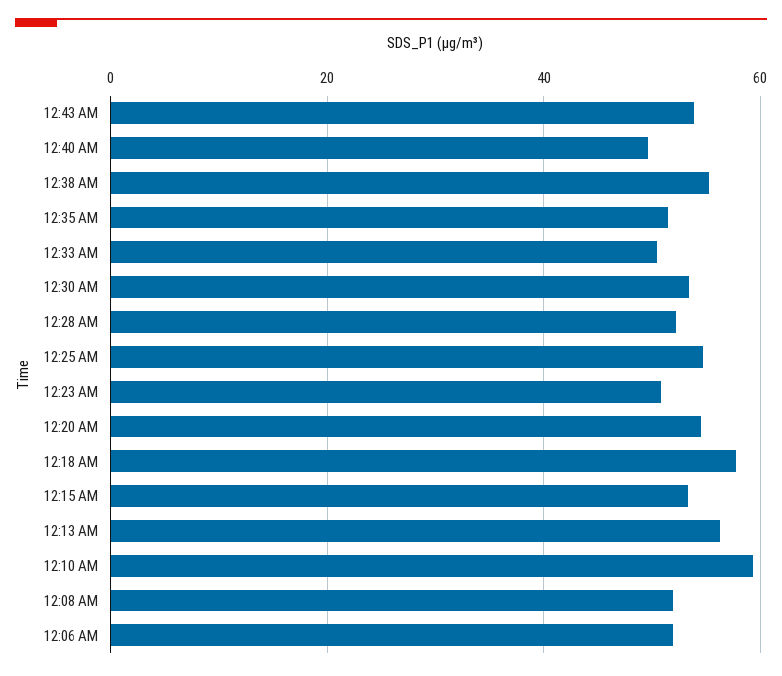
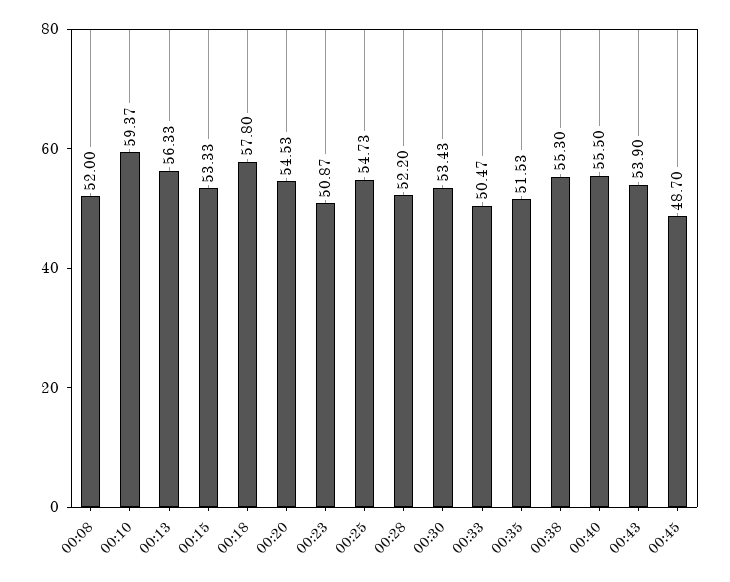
12:40 AM: 50 -> 55.5
12:06 AM: 52 -> none
00:45: none -> 48.7

